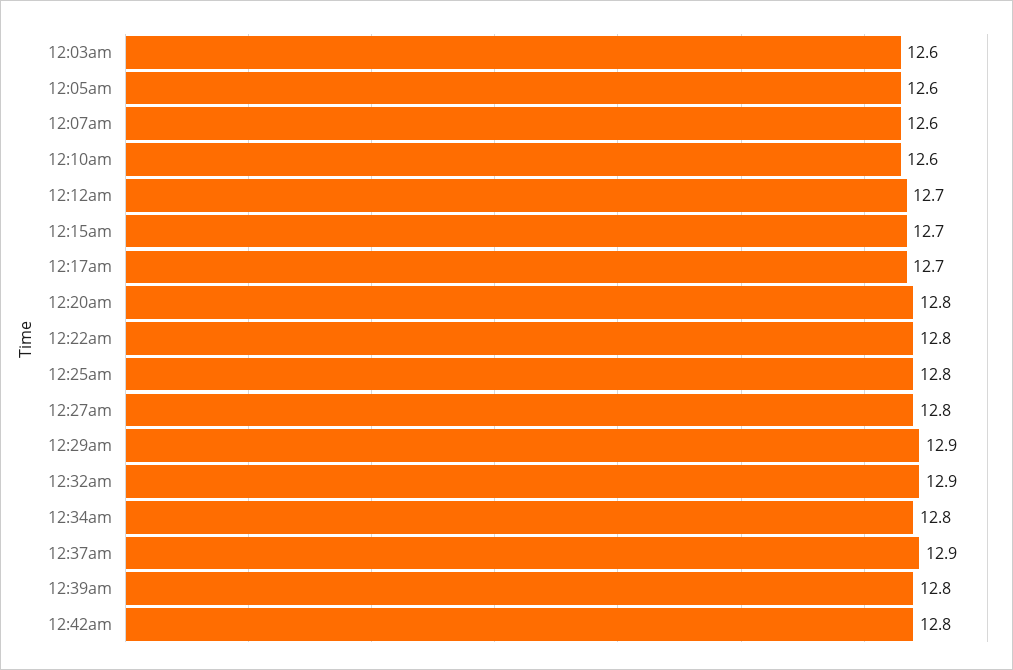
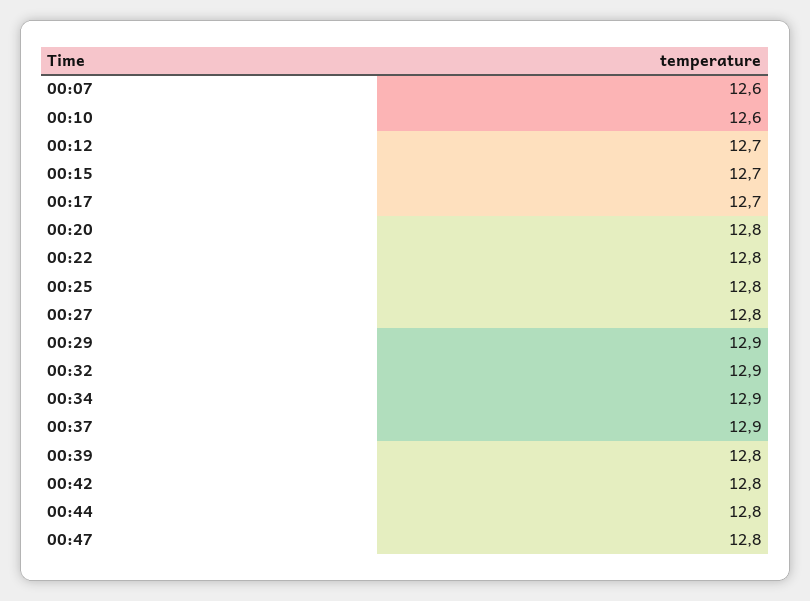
12:03am: 12.6 -> none
12:05am: 12.6 -> none
12:34am: 12.8 -> 12.9
00:44: none -> 12.8
00:47: none -> 12.8

